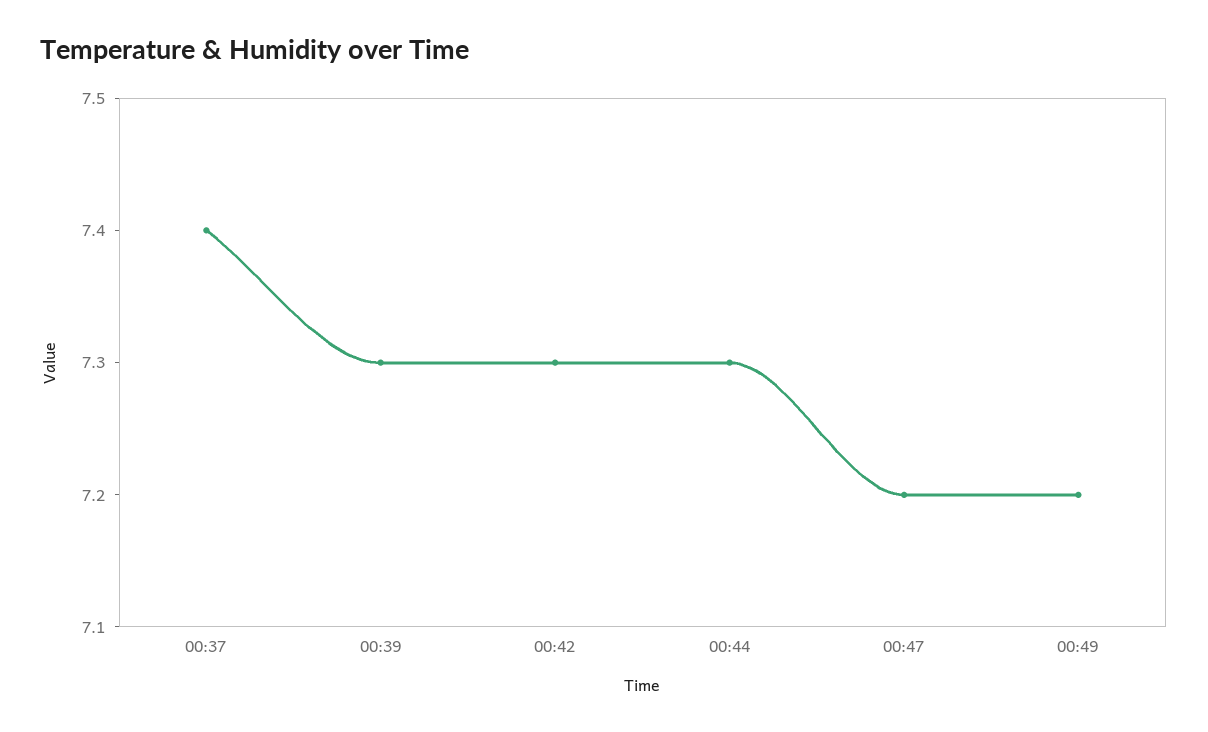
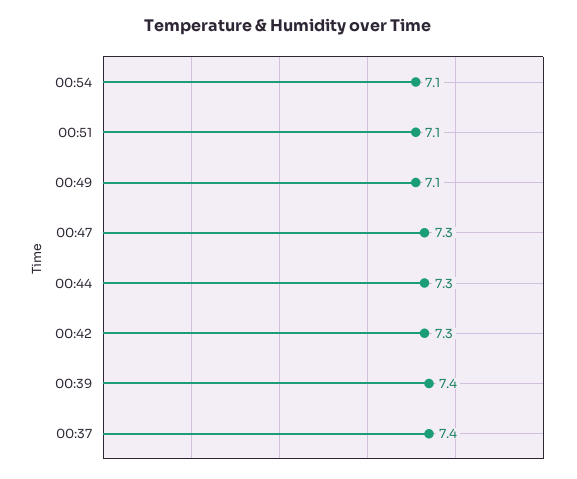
00:39: 7.3 -> 7.4
00:47: 7.2 -> 7.3
00:49: 7.2 -> 7.1
00:54: none -> 7.1
00:51: none -> 7.1

